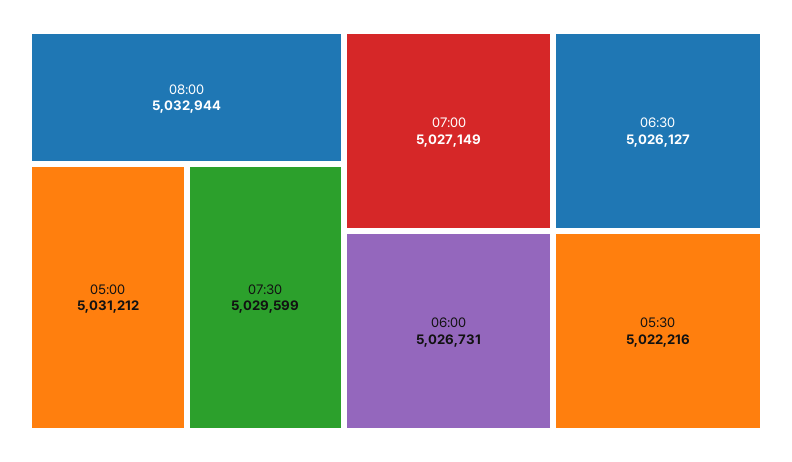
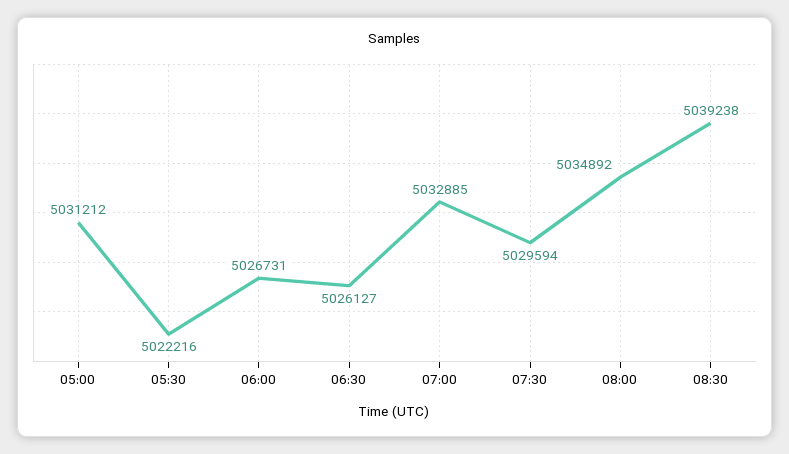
08:00: 5032944 -> 5034892
07:30: 5029599 -> 5029594
07:00: 5027149 -> 5032885
08:30: none -> 5039238

